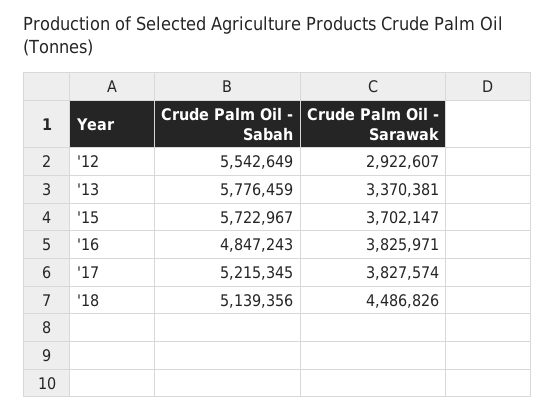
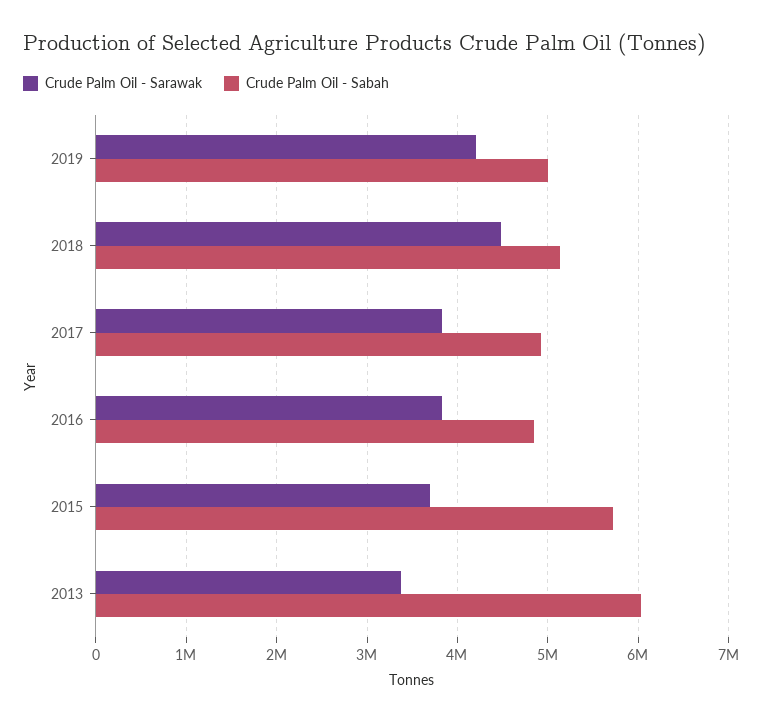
Crude Palm Oil - Sabah, '12: 5542649 -> none
Crude Palm Oil - Sarawak, '12: 2922607 -> none
Crude Palm Oil - Sabah, '13: 5776459 -> 6000000
Crude Palm Oil - Sabah, '17: 5215345 -> 4900000
Crude Palm Oil - Sarawak, 2019: none -> 4200000
Crude Palm Oil - Sabah, 2019: none -> 5000000

